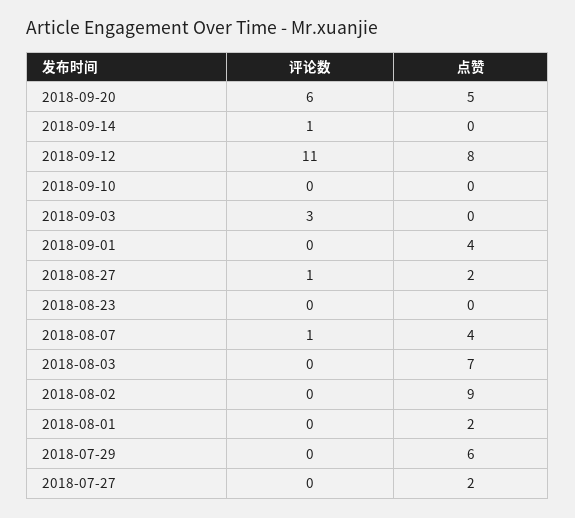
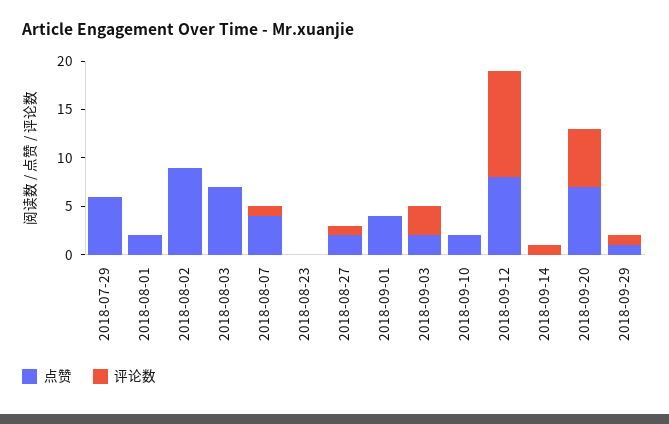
点赞, 2018-09-20: 5 -> 7
点赞, 2018-09-10: 0 -> 2
点赞, 2018-09-03: 0 -> 2
评论数, 2018-07-27: 0 -> none
点赞, 2018-07-27: 2 -> none
点赞, 2018-09-29: none -> 1
评论数, 2018-09-29: none -> 1

